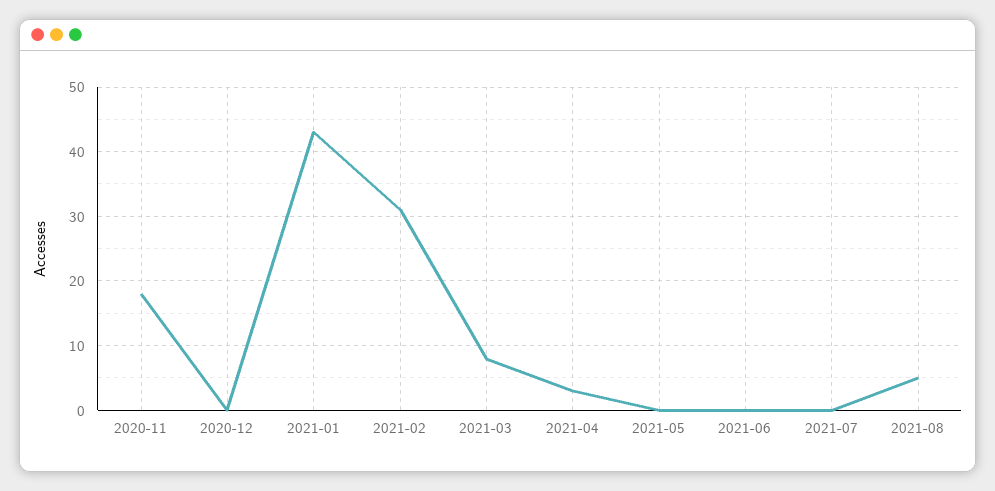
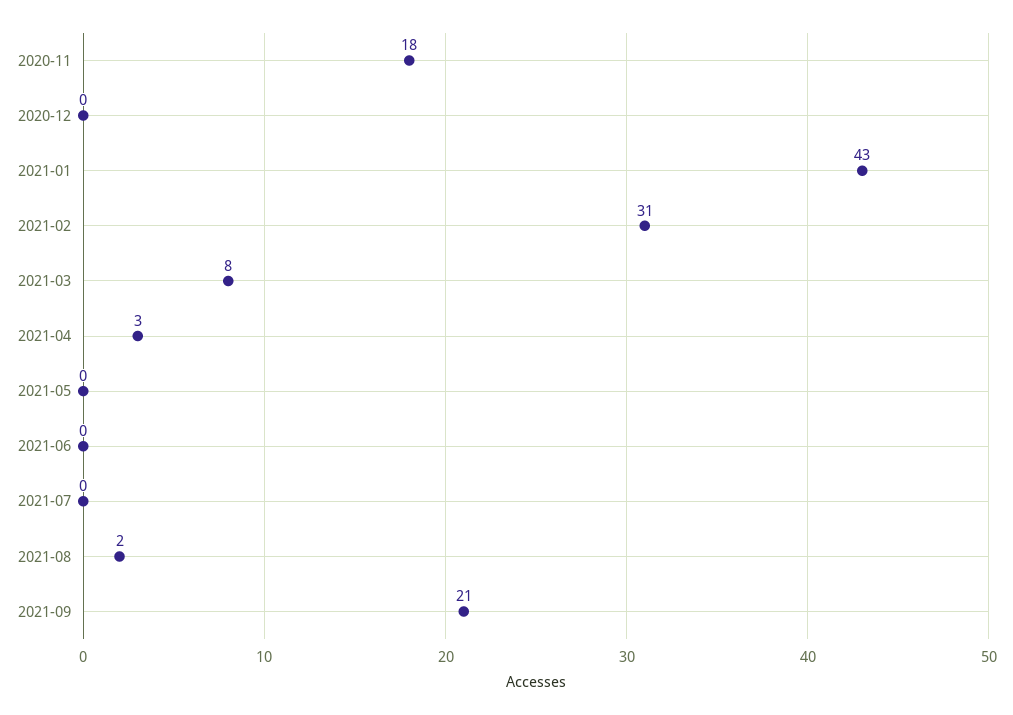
2021-08: 5 -> 2
2021-09: none -> 21

